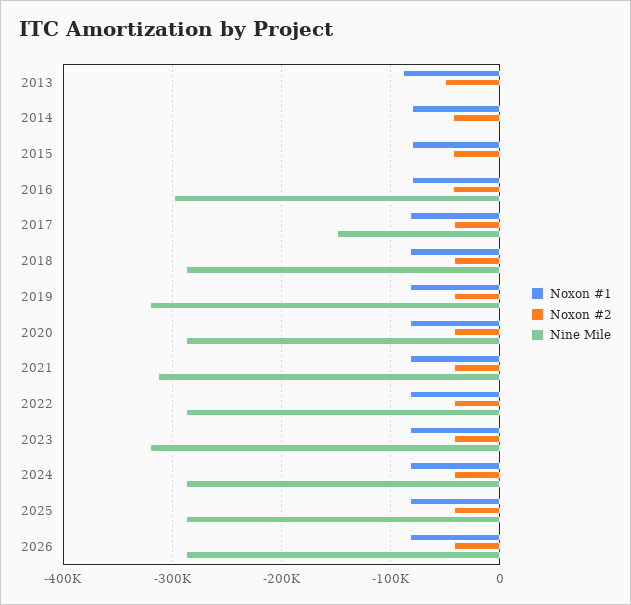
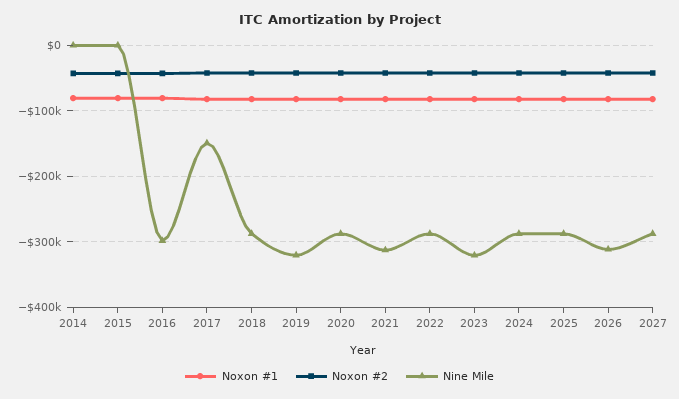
Noxon #1, 2013: -90000 -> none
Noxon #2, 2013: -50000 -> none
Nine Mile, 2013: 0 -> none
Nine Mile, 2026: -290000 -> -310000
Noxon #1, 2027: none -> -80000
Noxon #2, 2027: none -> -40000
Nine Mile, 2027: none -> -290000

